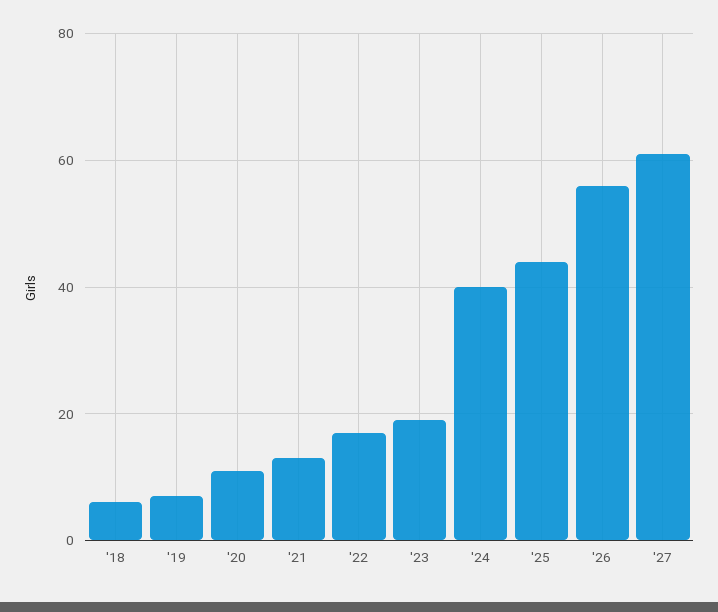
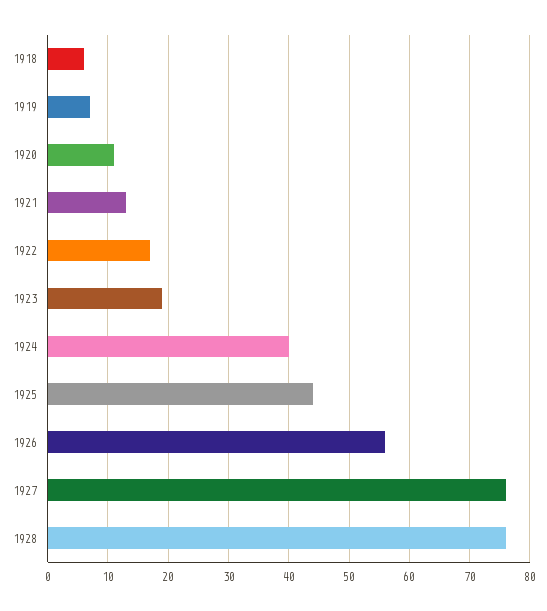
'27: 60 -> 76
1928: none -> 76

